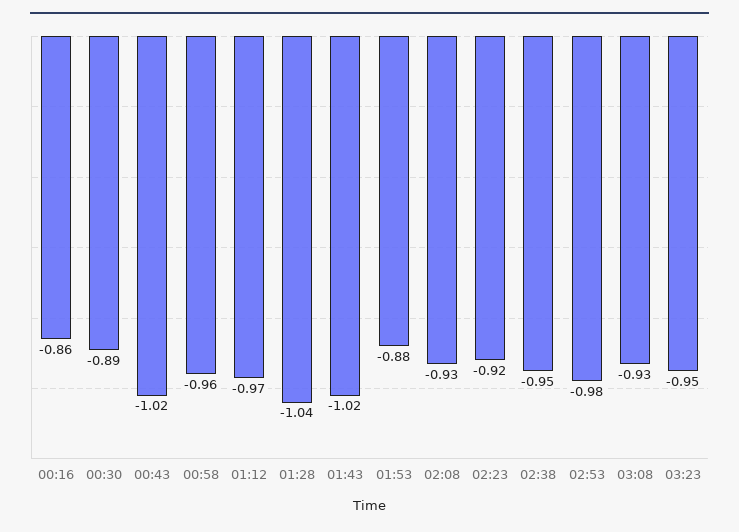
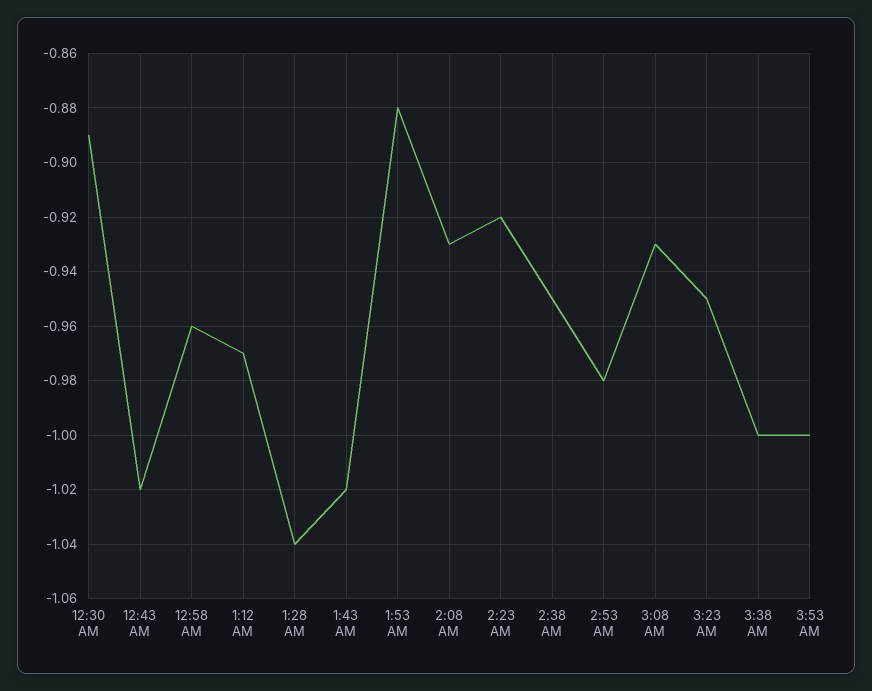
00:16: -0.86 -> none
3:38 AM: none -> -1
3:53 AM: none -> -1

